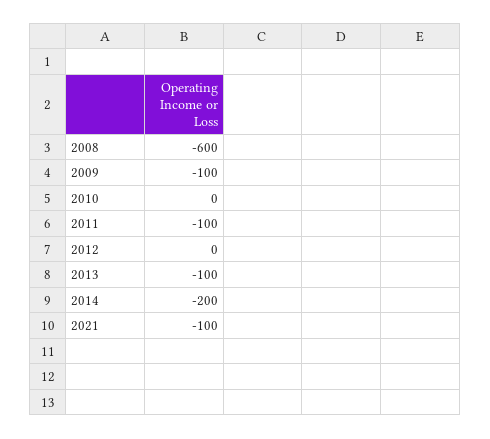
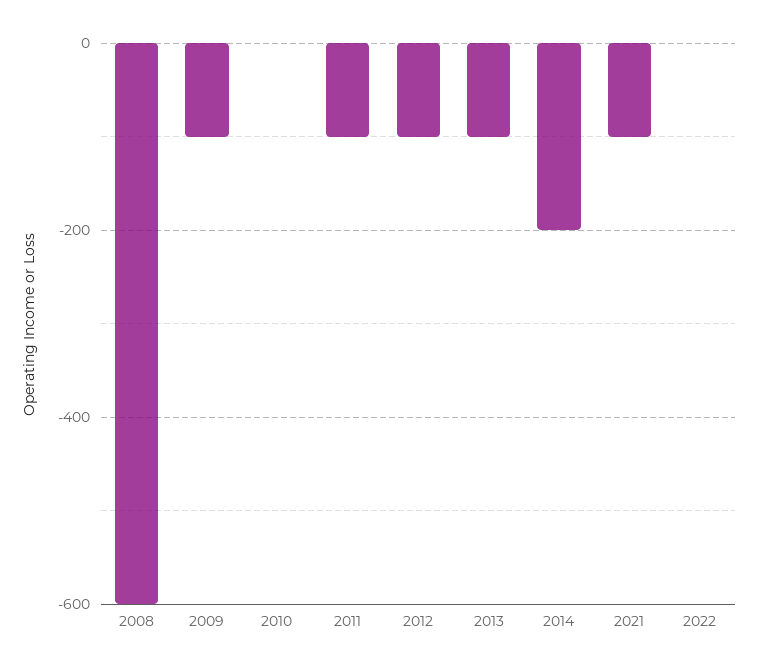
2012: 0 -> -100
2022: none -> 0

